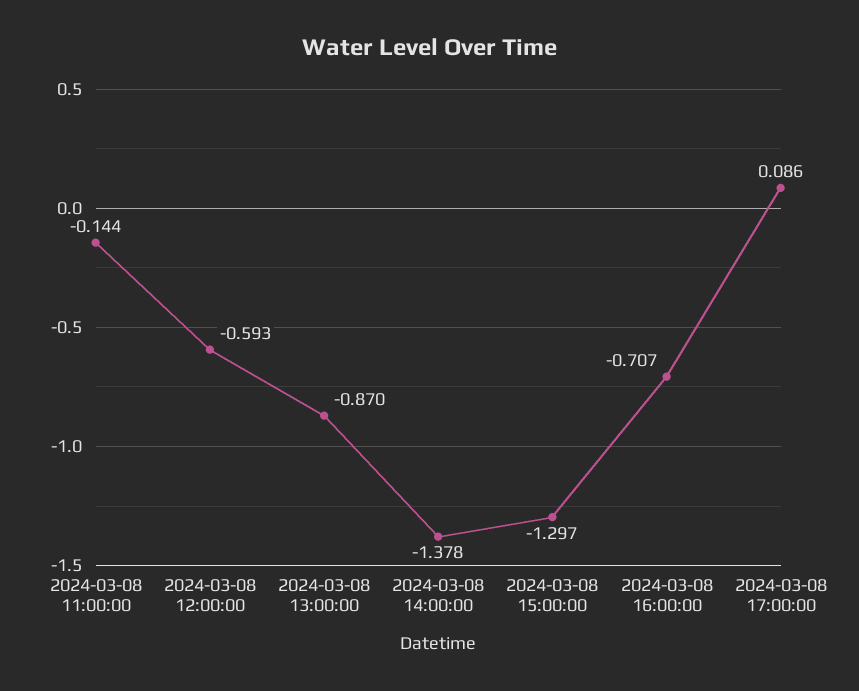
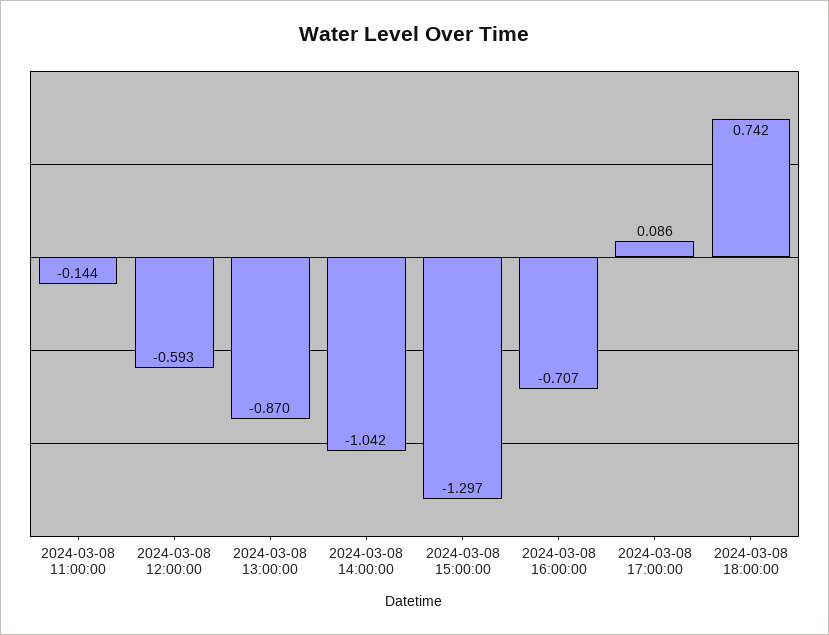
2024-03-08 14:00:00: -1.378 -> -1.042
2024-03-08 18:00:00: none -> 0.742

